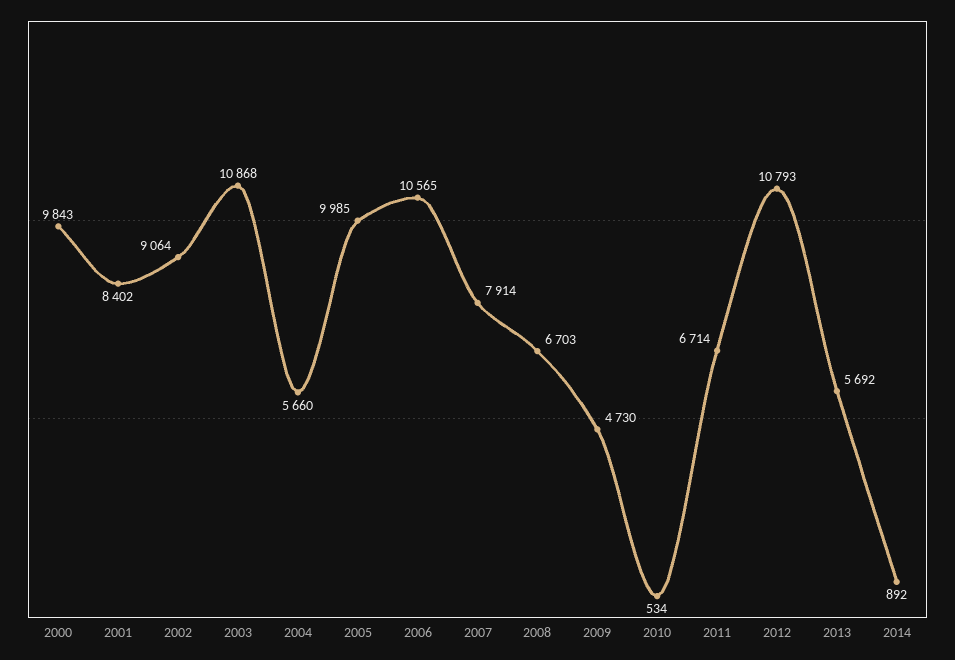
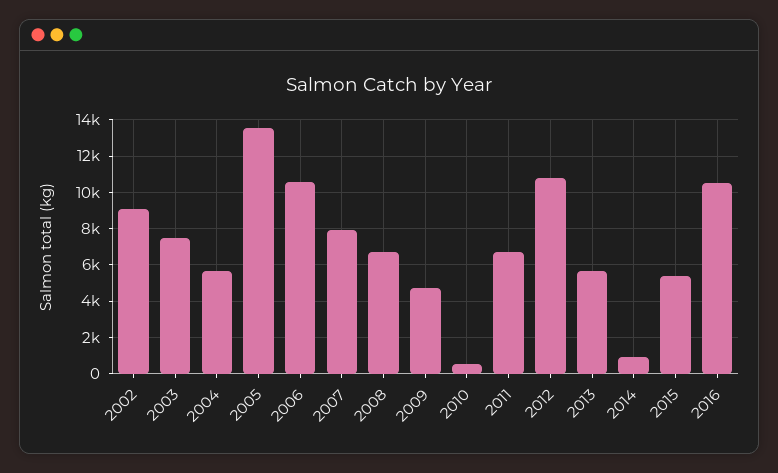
2000: 9843 -> none
2001: 8402 -> none
2003: 10868 -> 7500
2005: 9985 -> 13500
2015: none -> 5500
2016: none -> 10500

